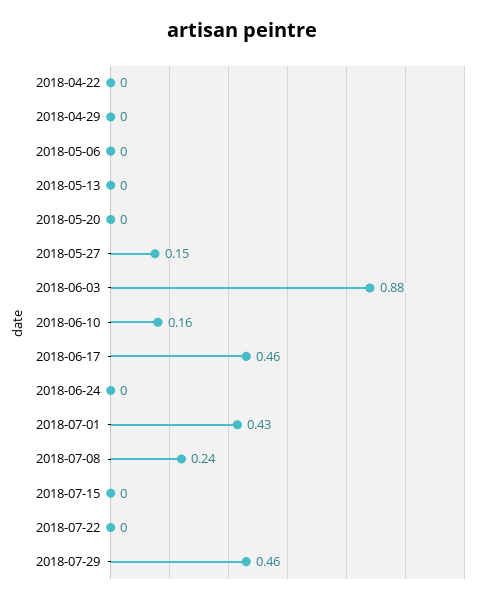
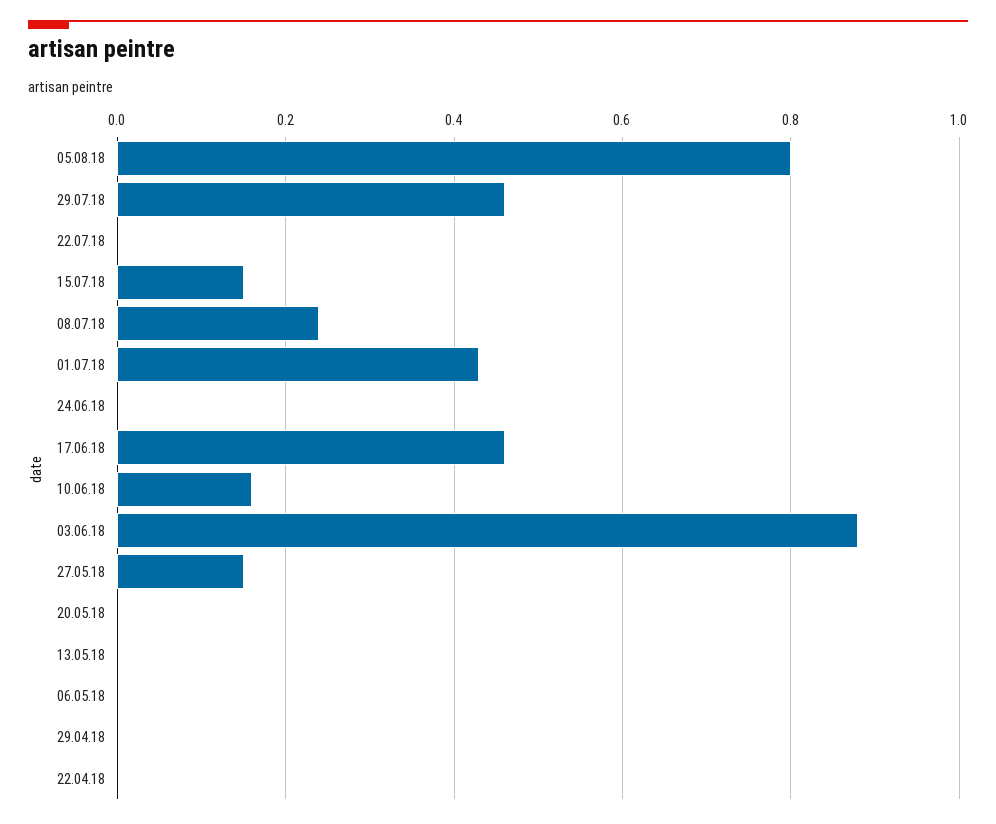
2018-07-15: 0 -> 0.15
05.08.18: none -> 0.8

